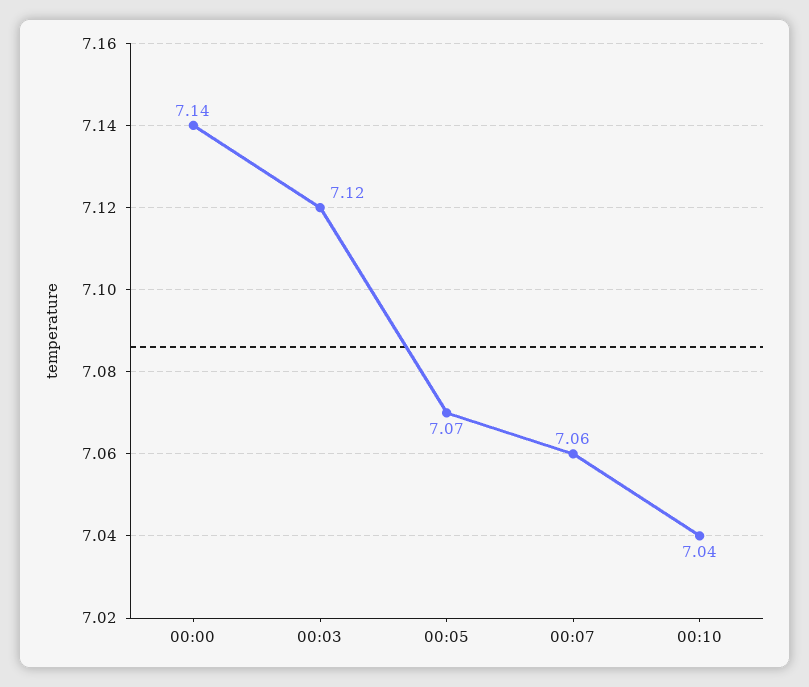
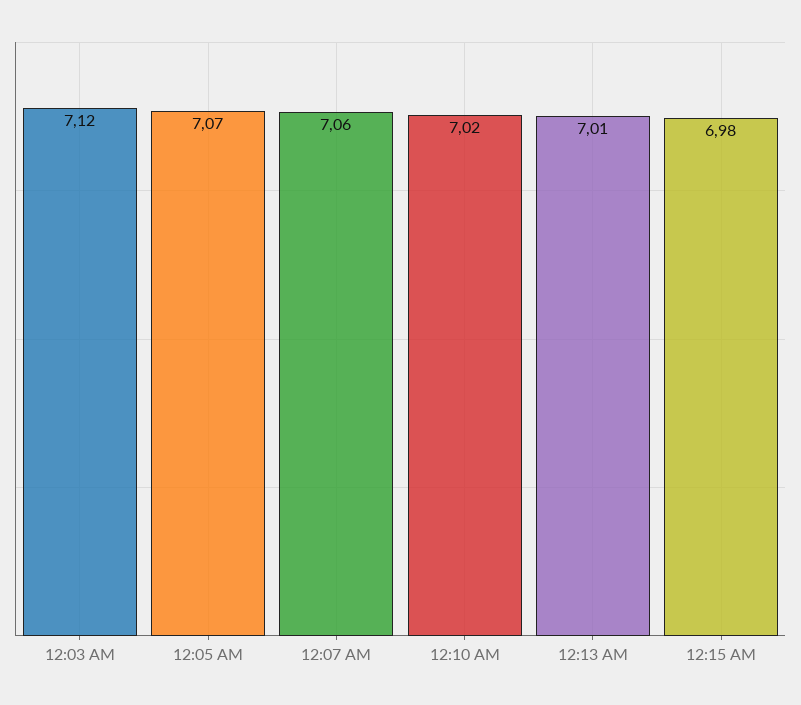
00:00: 7.14 -> none
00:10: 7.04 -> 7.02
12:13 AM: none -> 7.01
12:15 AM: none -> 6.98

